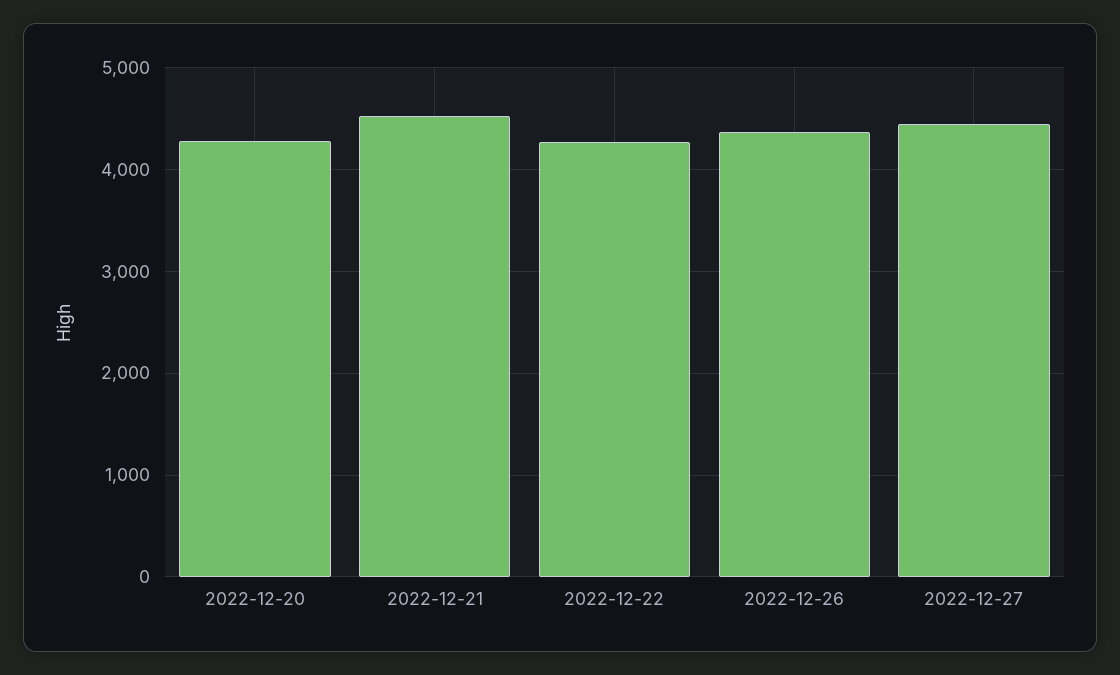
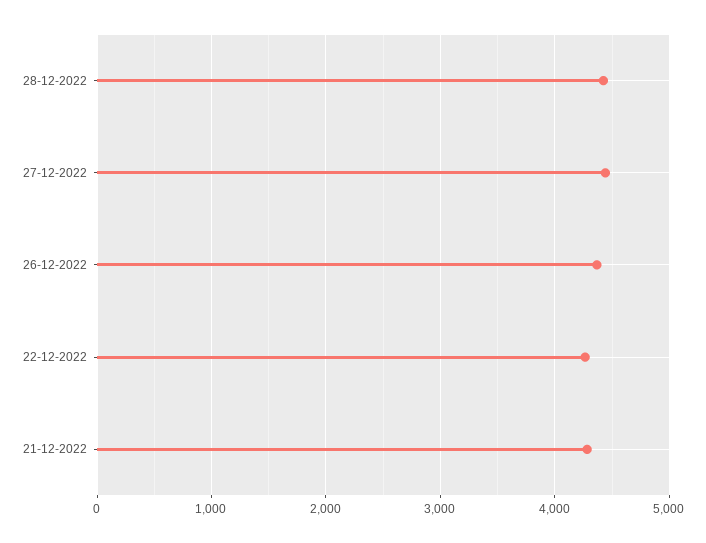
2022-12-20: 4300 -> none
2022-12-21: 4500 -> 4300
28-12-2022: none -> 4400

